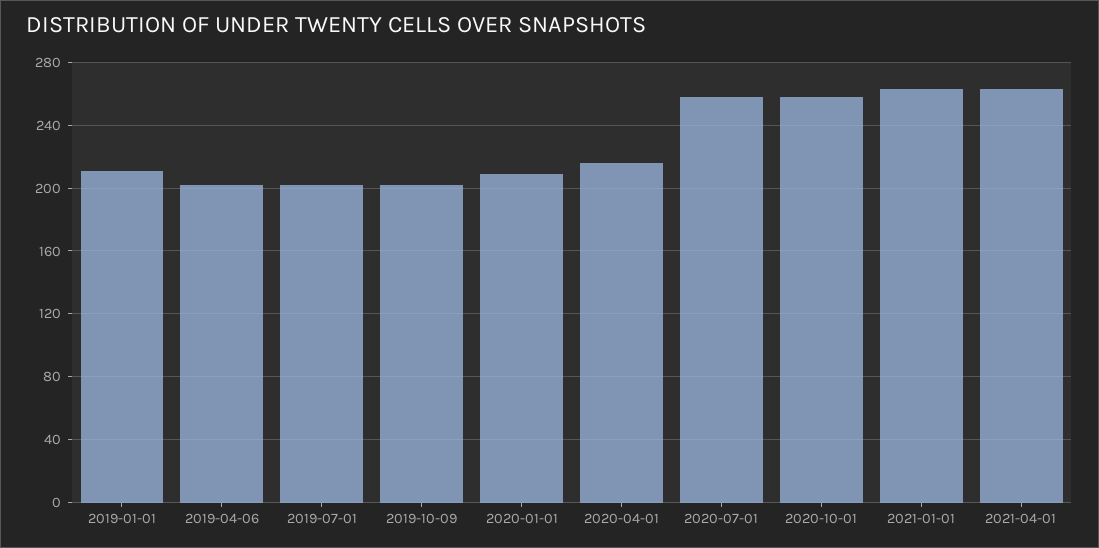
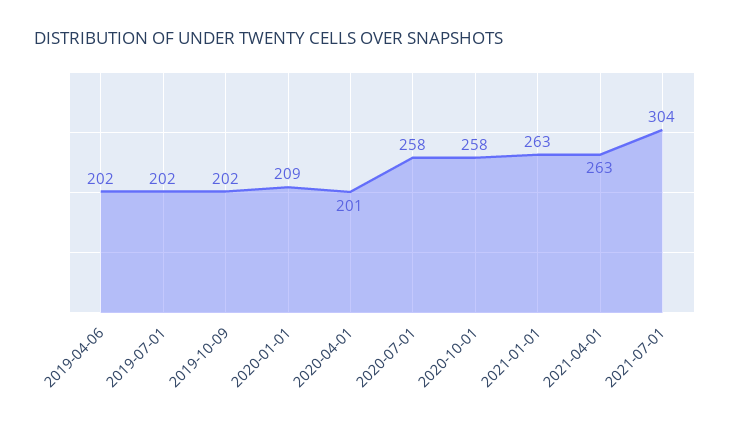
2019-01-01: 210 -> none
2020-04-01: 215 -> 201
2021-07-01: none -> 304

